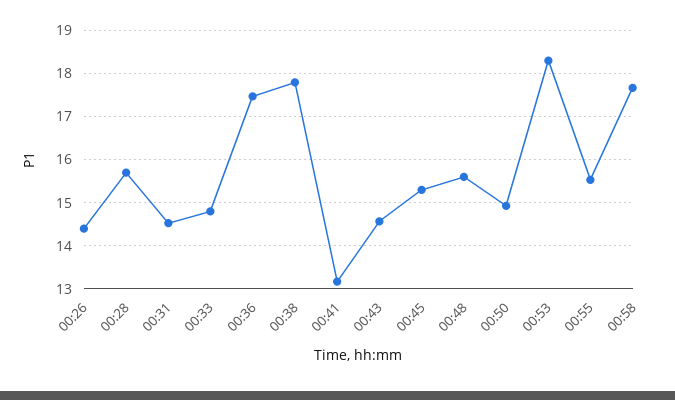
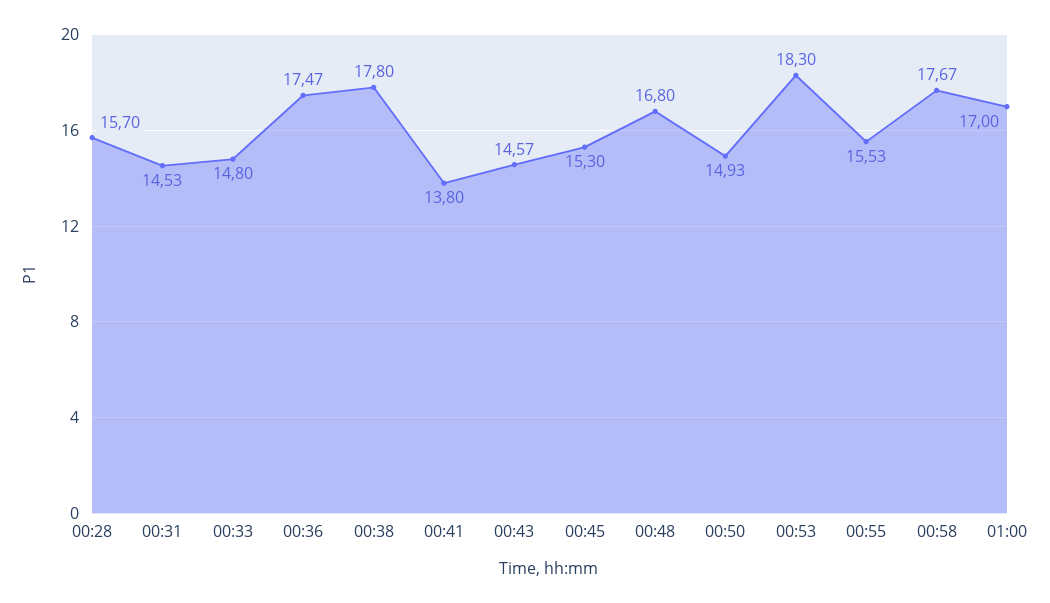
00:26: 14.4 -> none
00:41: 13.2 -> 13.8
00:48: 15.6 -> 16.8
01:00: none -> 17

